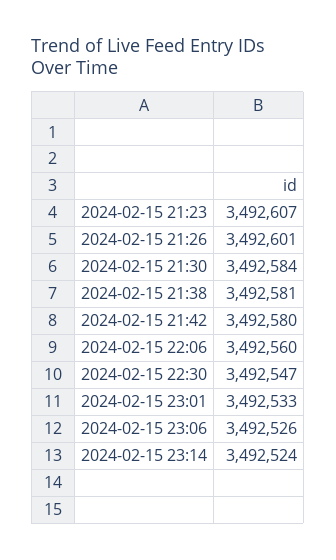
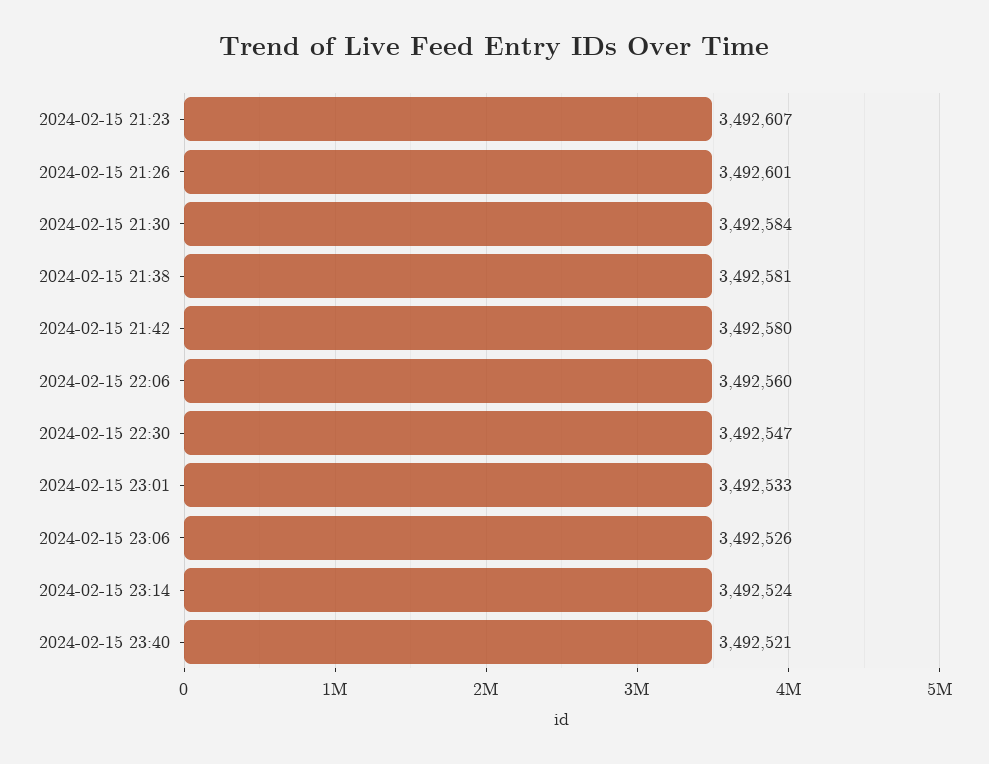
2024-02-15 23:40: none -> 3492521

